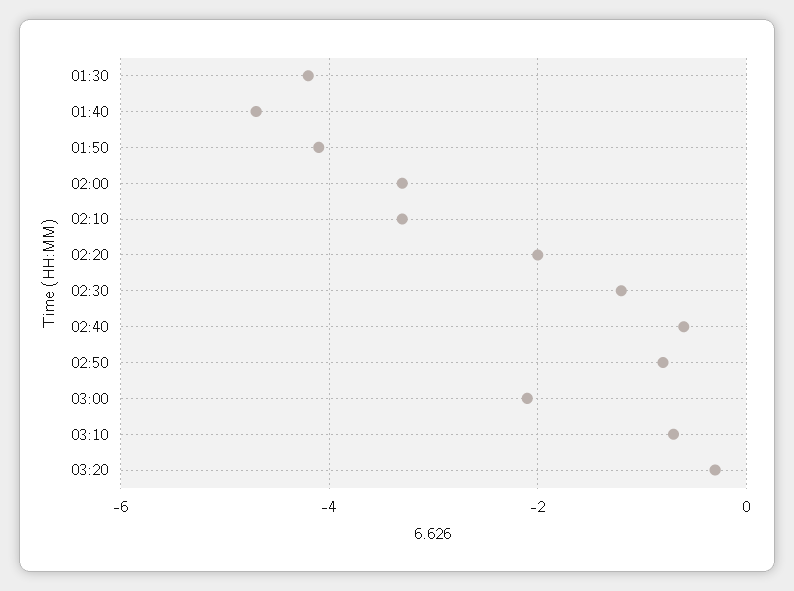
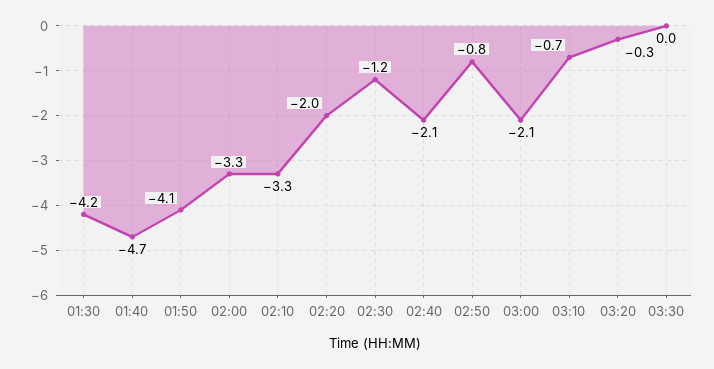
02:40: -0.5 -> -2.1
03:30: none -> 0

